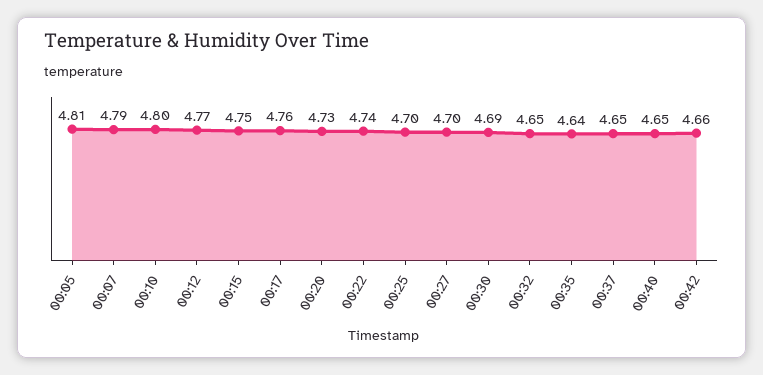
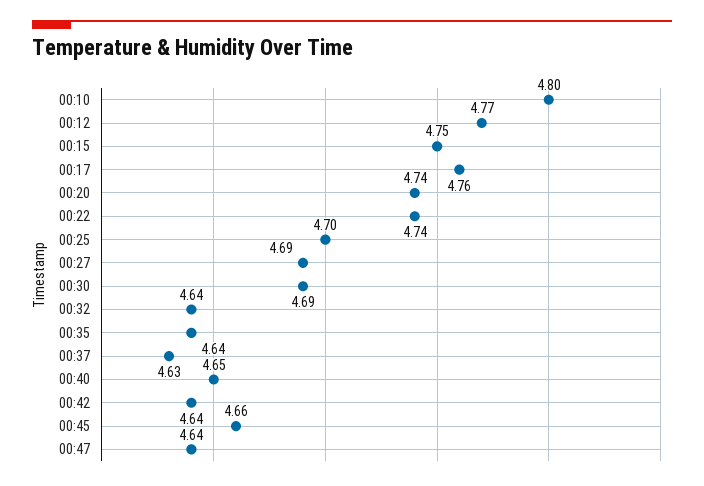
00:05: 4.81 -> none
00:07: 4.79 -> none
00:20: 4.73 -> 4.74
00:27: 4.7 -> 4.69
00:32: 4.65 -> 4.64
00:37: 4.65 -> 4.63
00:42: 4.66 -> 4.64
00:45: none -> 4.66
00:47: none -> 4.64

